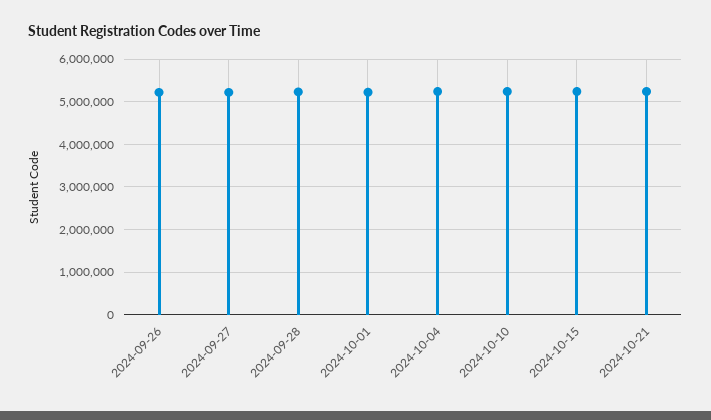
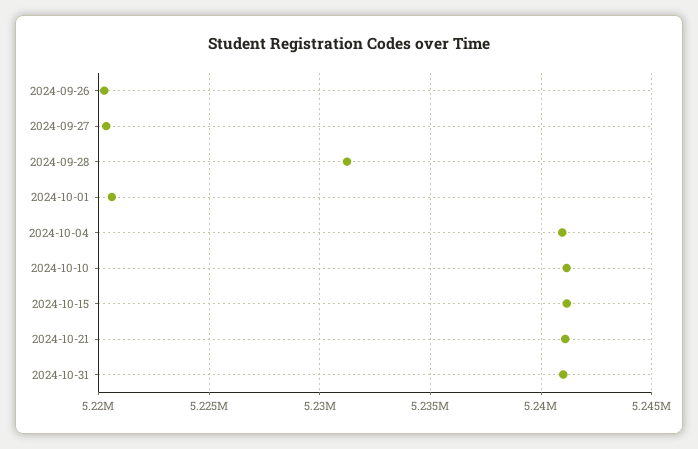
2024-10-31: none -> 5241000

